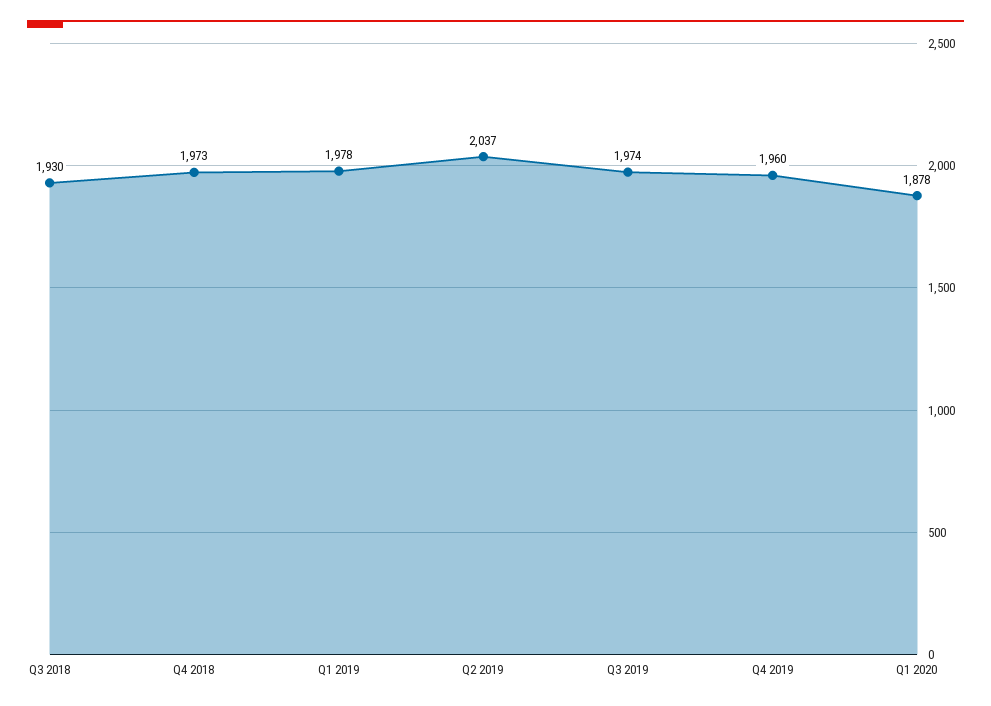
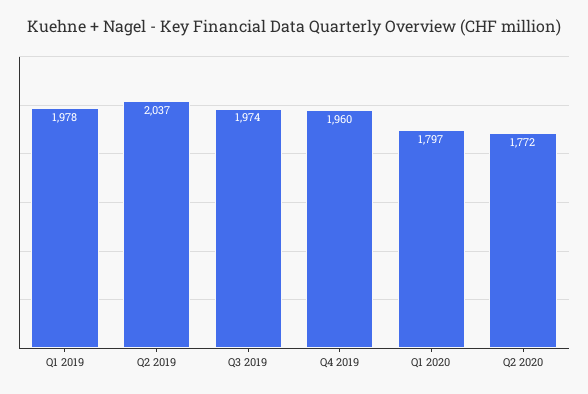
Q3 2018: 1930 -> none
Q4 2018: 1973 -> none
Q1 2020: 1878 -> 1797
Q2 2020: none -> 1772

